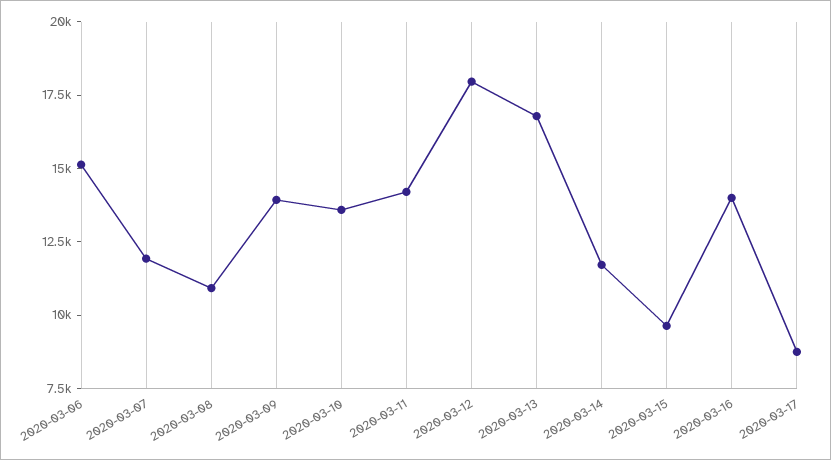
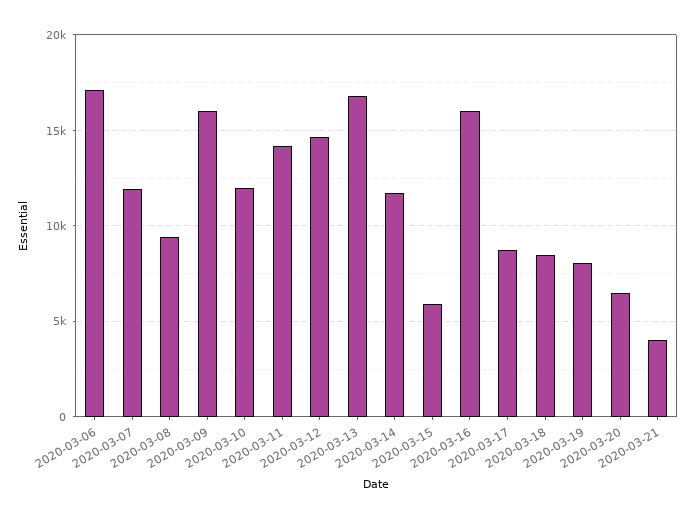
2020-03-06: 15000 -> 17000
2020-03-08: 11000 -> 9500
2020-03-09: 14000 -> 16000
2020-03-10: 13500 -> 12000
2020-03-12: 18000 -> 14500
2020-03-15: 9500 -> 6000
2020-03-16: 14000 -> 16000
2020-03-18: none -> 8500
2020-03-19: none -> 8000
2020-03-20: none -> 6500
2020-03-21: none -> 4000

